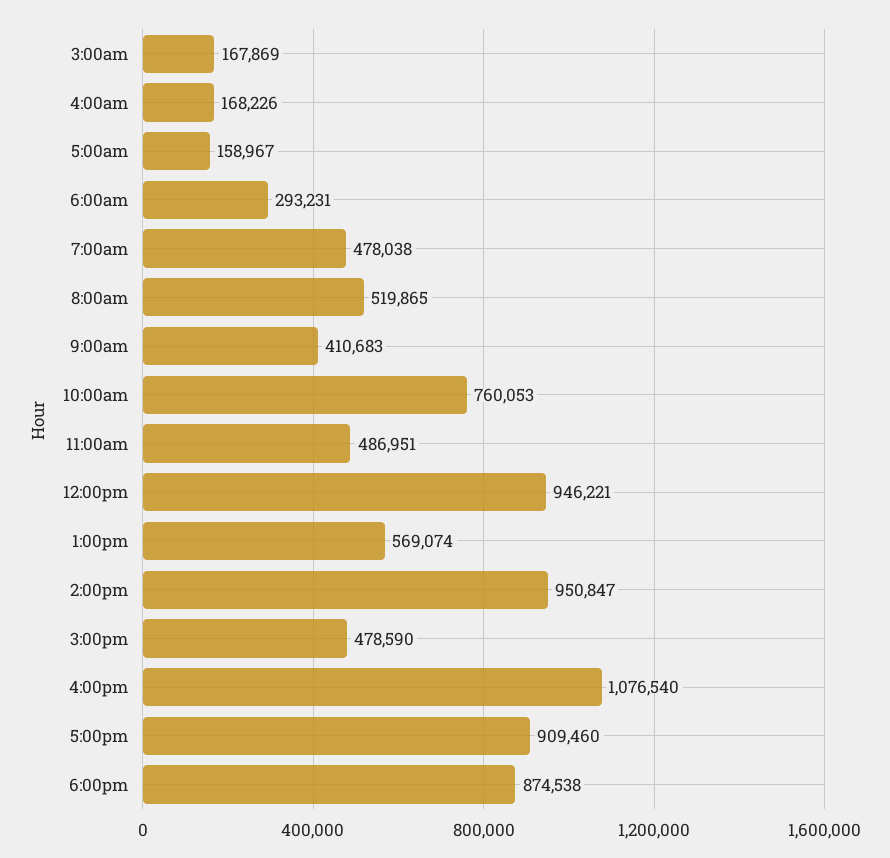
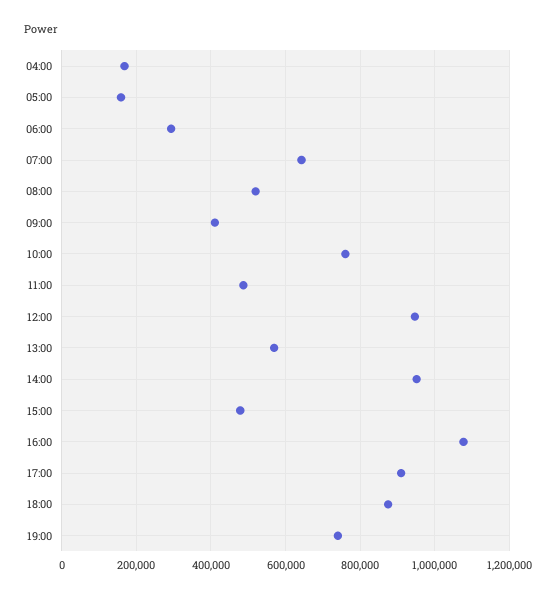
3:00am: 167869 -> none
7:00am: 478038 -> 640000
19:00: none -> 740000

